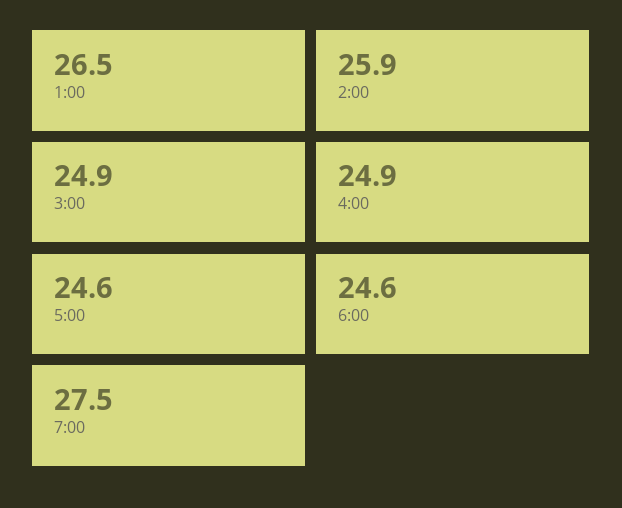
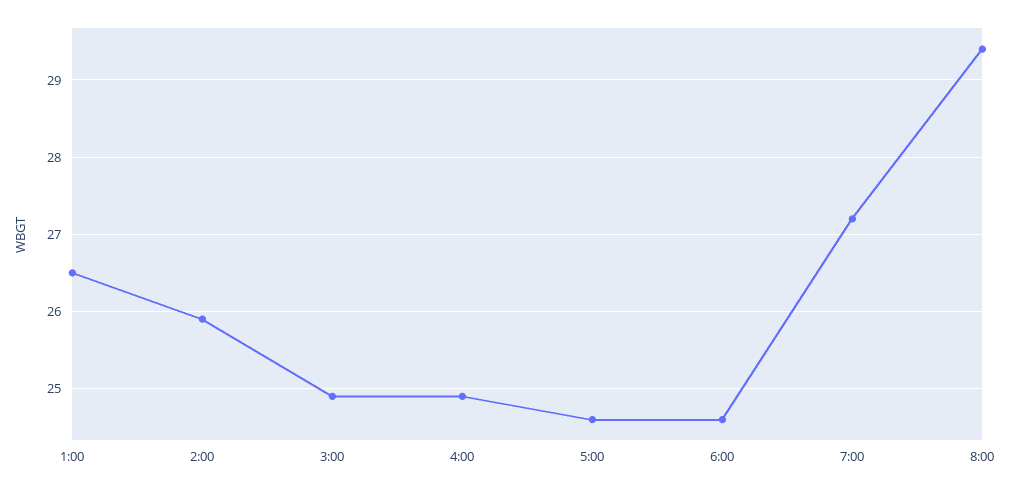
7:00: 27.5 -> 27.2
8:00: none -> 29.4

